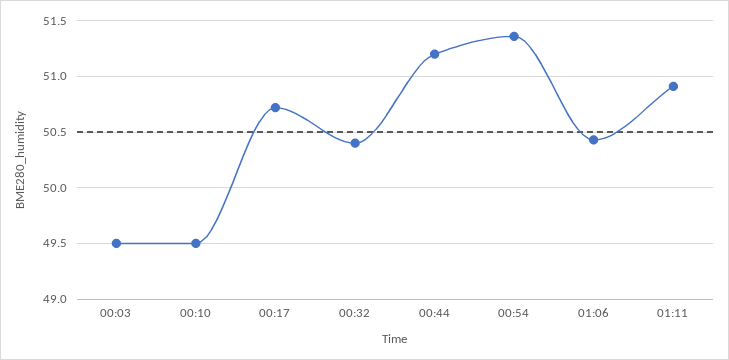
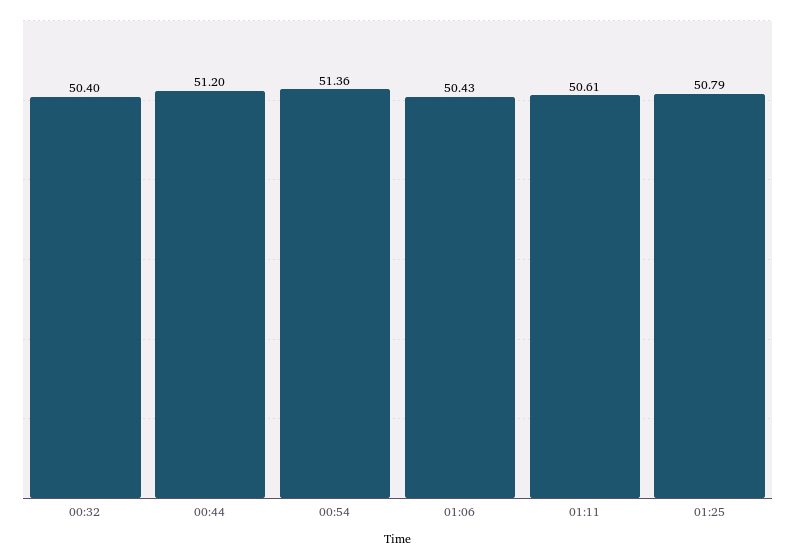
00:03: 49.5 -> none
00:10: 49.5 -> none
00:17: 50.7 -> none
01:11: 50.9 -> 50.61
01:25: none -> 50.79

